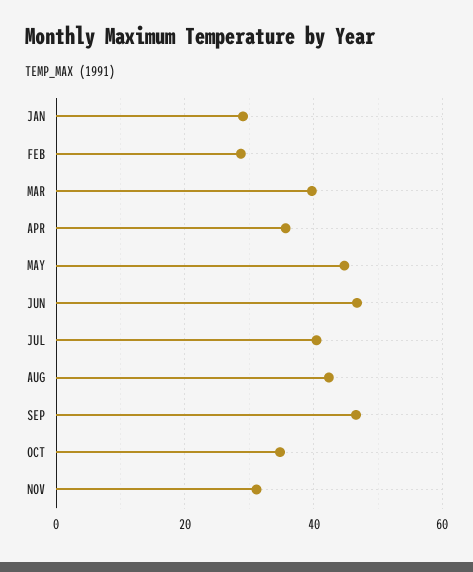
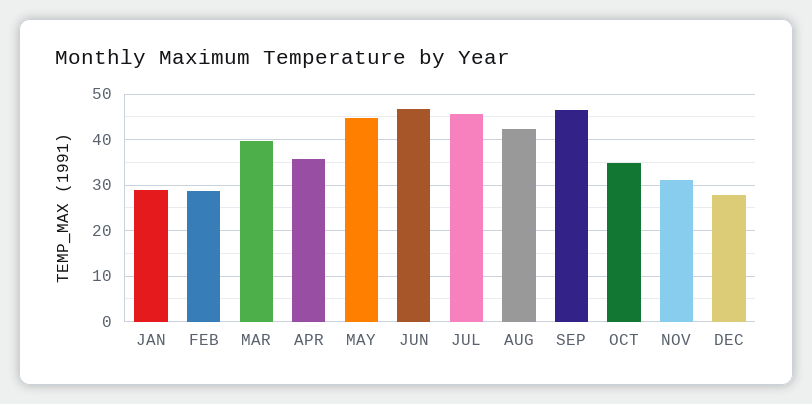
JUL: 40 -> 46
DEC: none -> 28

